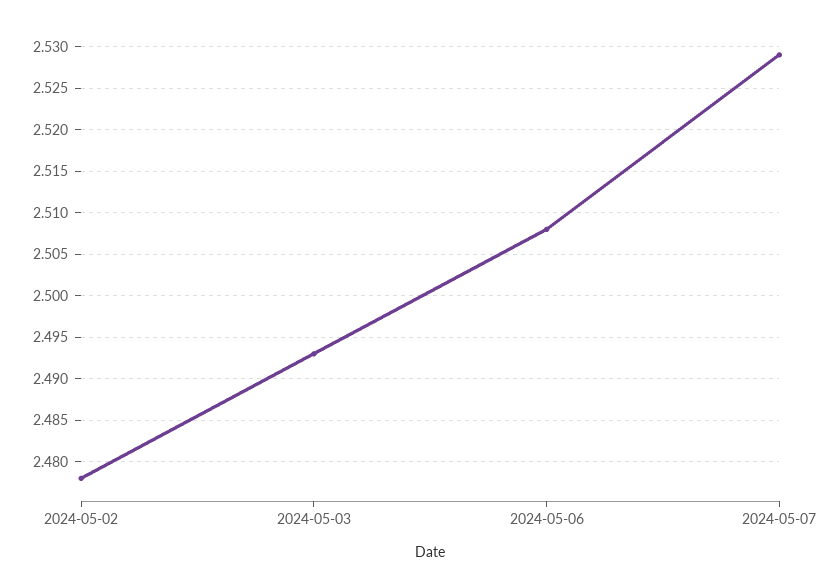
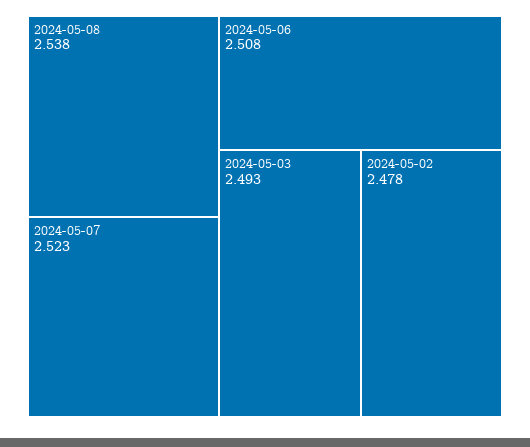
2024-05-07: 2.529 -> 2.523
2024-05-08: none -> 2.538

